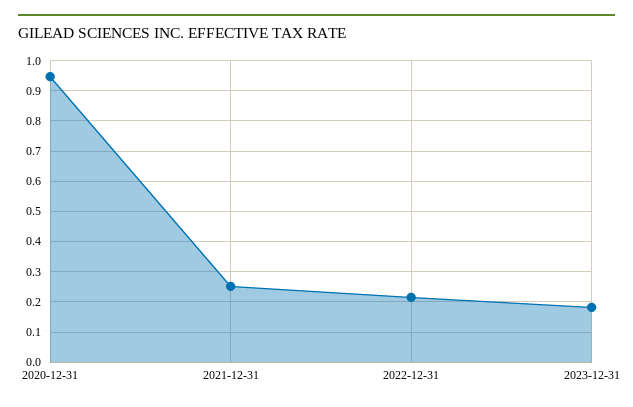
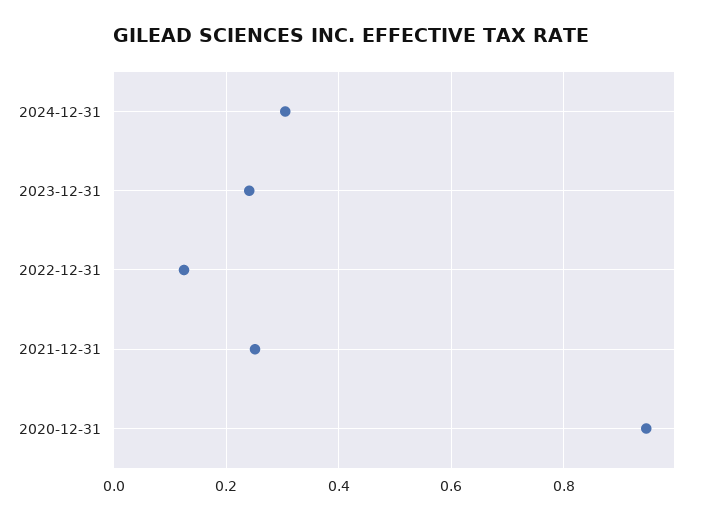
2022-12-31: 0.22 -> 0.12
2023-12-31: 0.18 -> 0.24
2024-12-31: none -> 0.3

